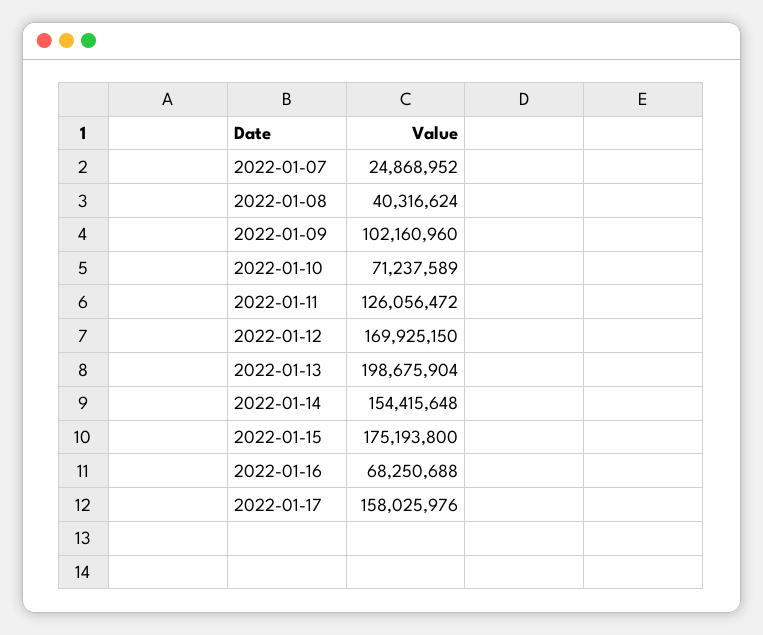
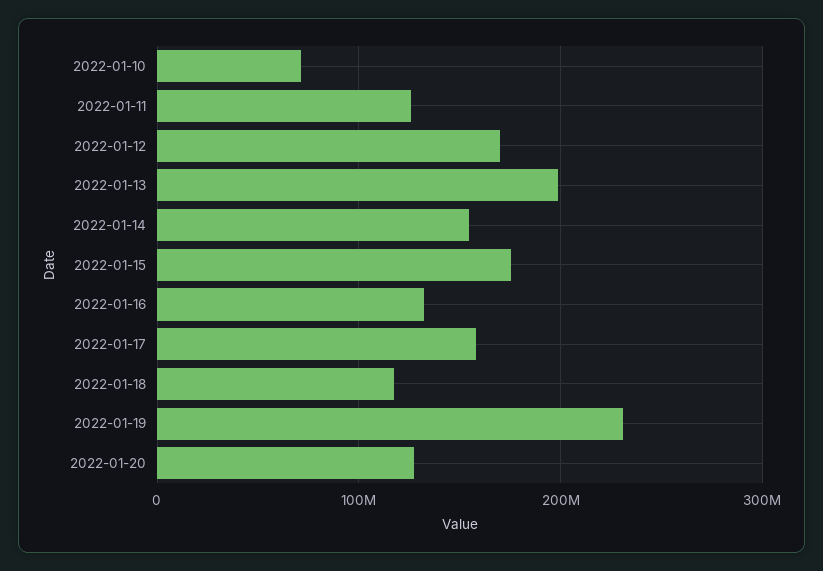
2022-01-07: 24868952 -> none
2022-01-08: 40316624 -> none
2022-01-09: 102160960 -> none
2022-01-16: 68250688 -> 130000000
2022-01-18: none -> 120000000
2022-01-19: none -> 230000000
2022-01-20: none -> 130000000

